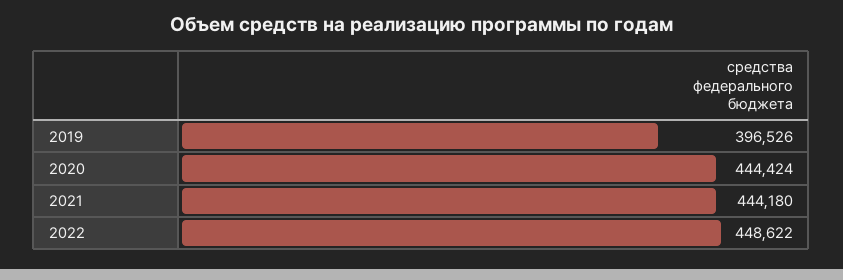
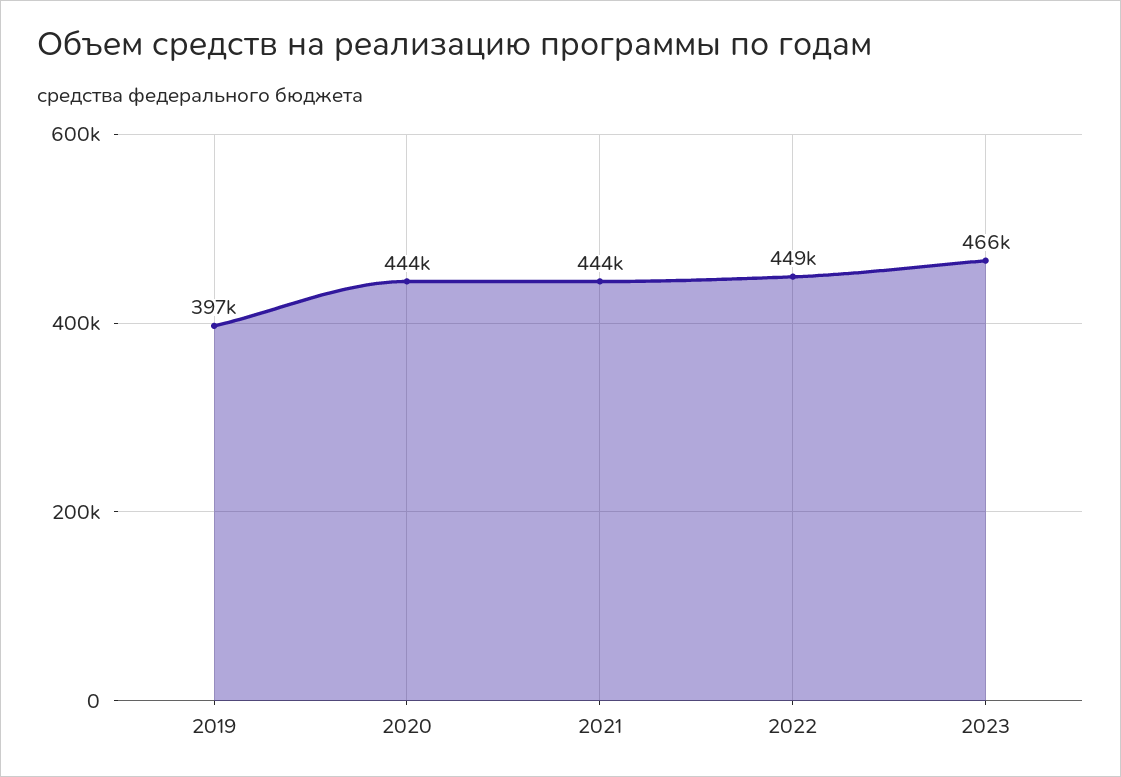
2023: none -> 466000

